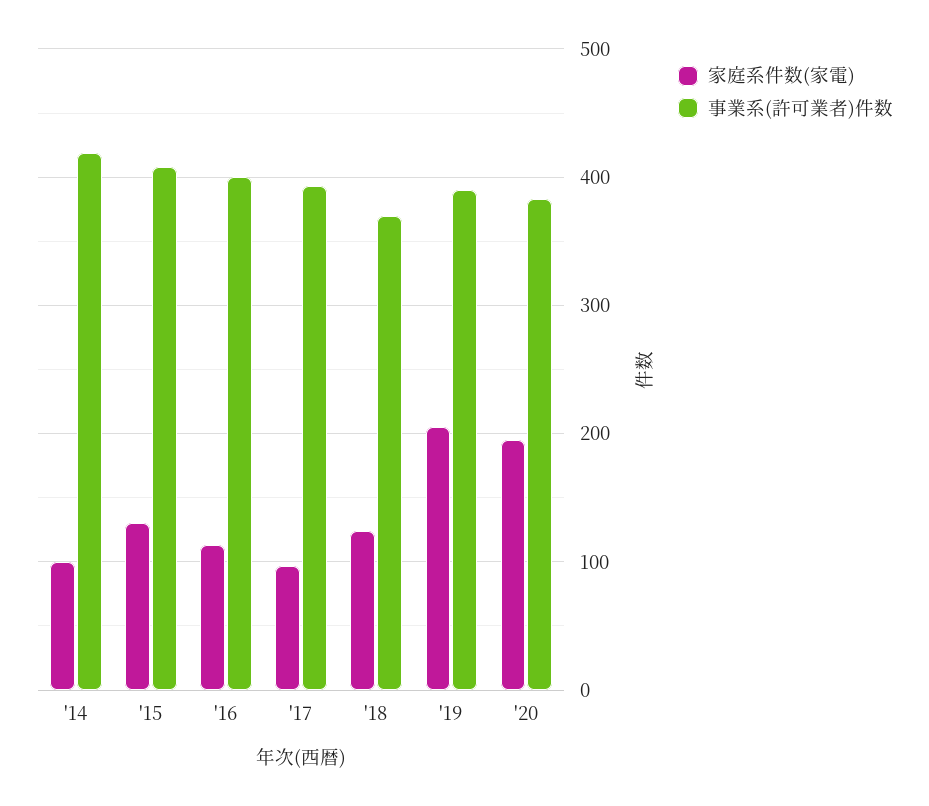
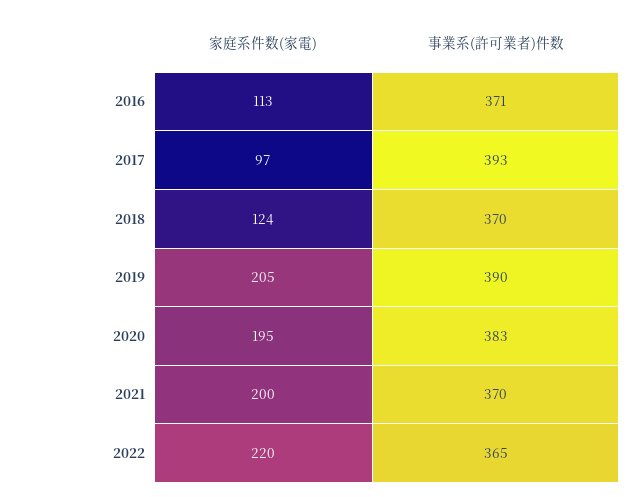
家庭系件数(家電), '14: 100 -> none
事業系(許可業者)件数, '14: 420 -> none
家庭系件数(家電), '15: 130 -> none
事業系(許可業者)件数, '15: 410 -> none
事業系(許可業者)件数, '16: 400 -> 371
家庭系件数(家電), 2021: none -> 200
事業系(許可業者)件数, 2021: none -> 370
家庭系件数(家電), 2022: none -> 220
事業系(許可業者)件数, 2022: none -> 365

